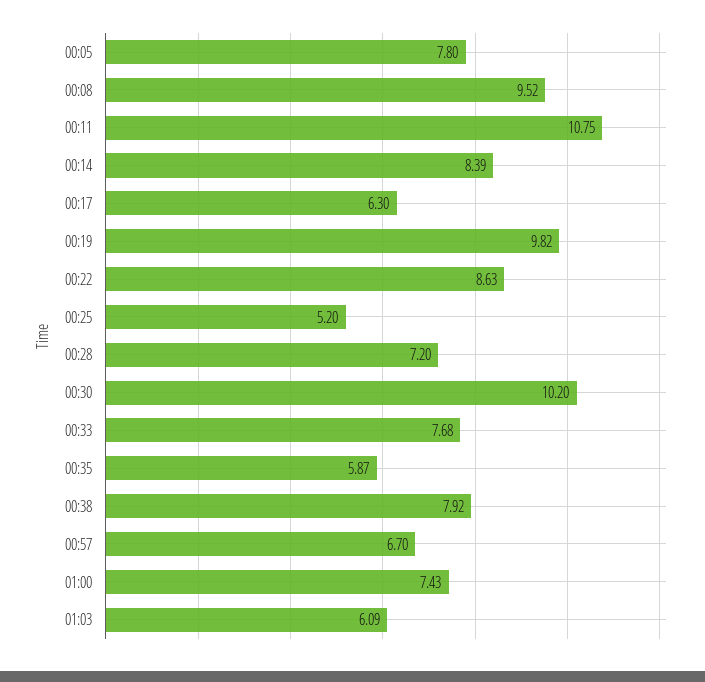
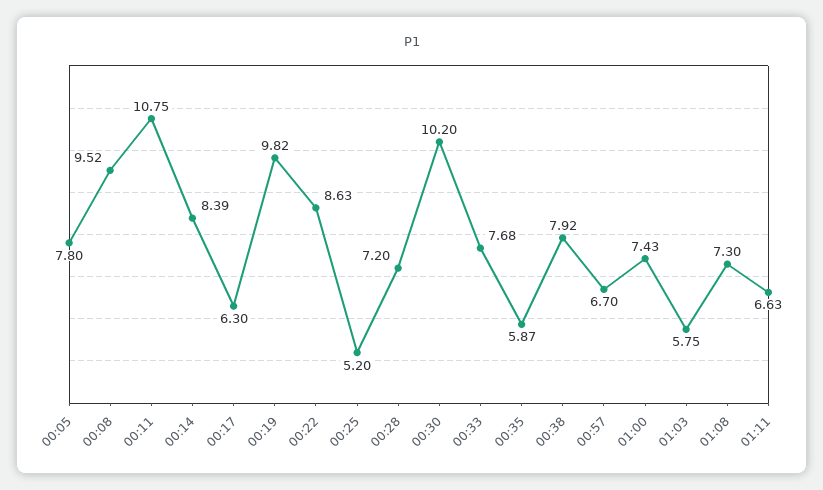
01:03: 6.09 -> 5.75
01:08: none -> 7.3
01:11: none -> 6.63

